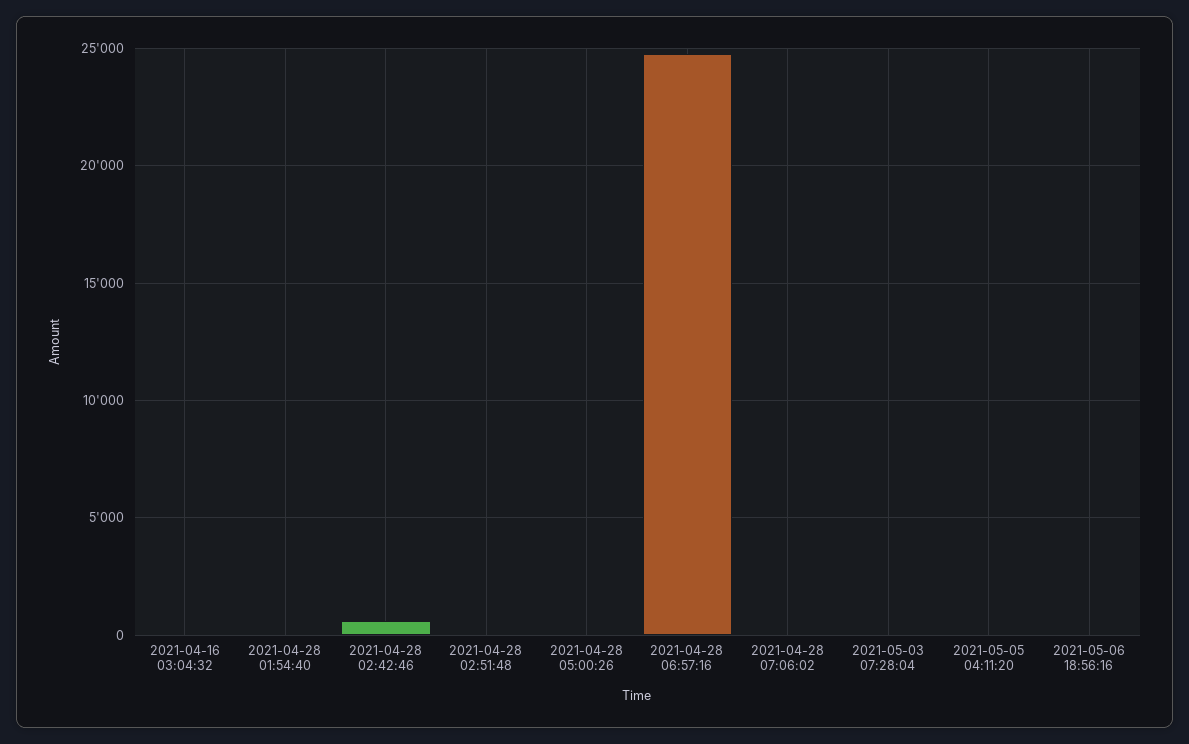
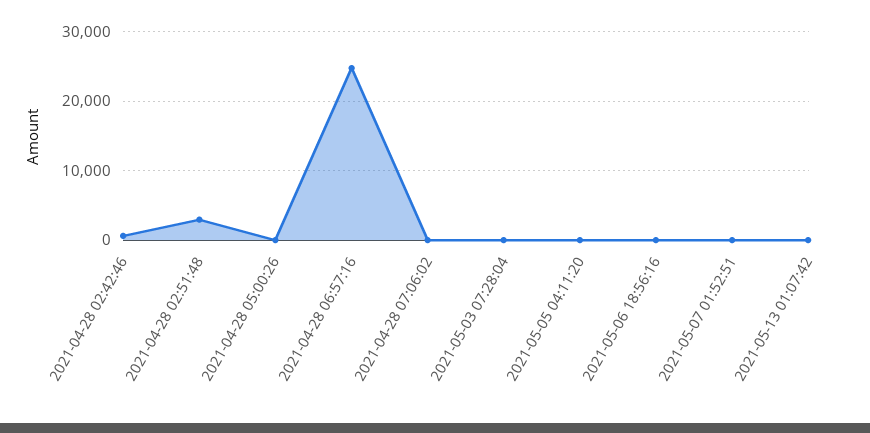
2021-04-16 03:04:32: 0 -> none
2021-04-28 01:54:40: 0 -> none
2021-04-28 02:51:48: 0 -> 3000
2021-05-07 01:52:51: none -> 0
2021-05-13 01:07:42: none -> 0

